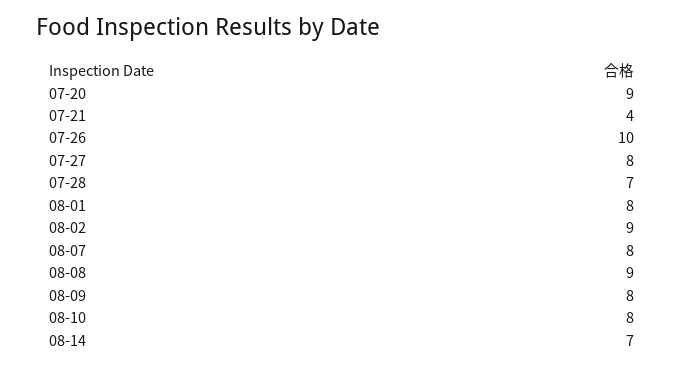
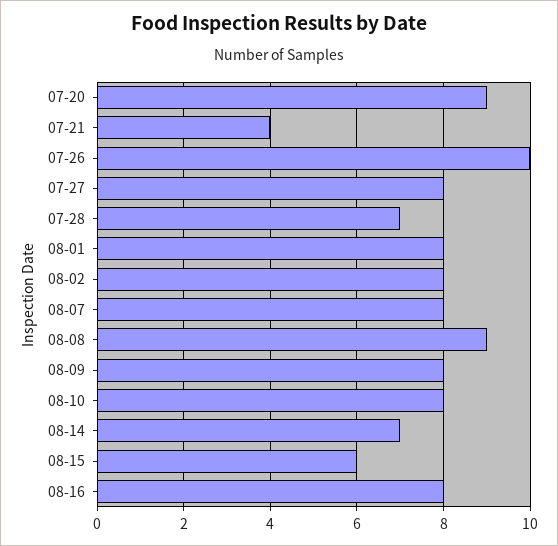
08-02: 9 -> 8
08-15: none -> 6
08-16: none -> 8

